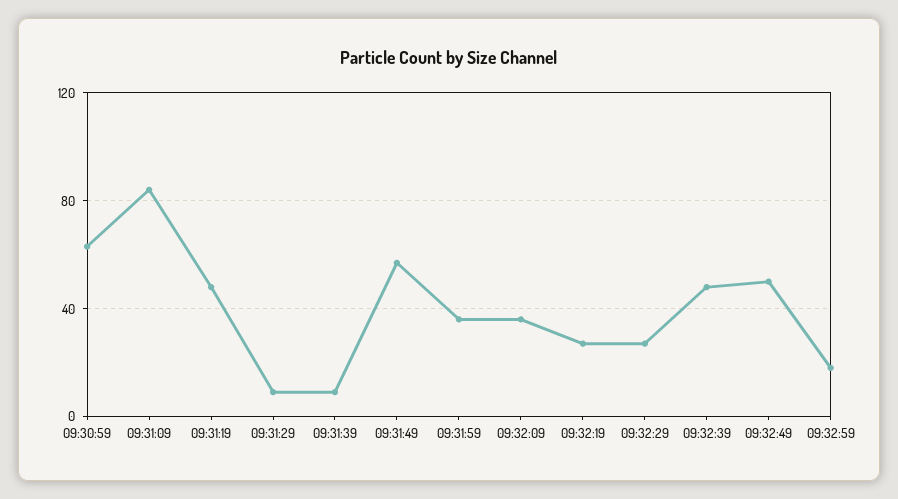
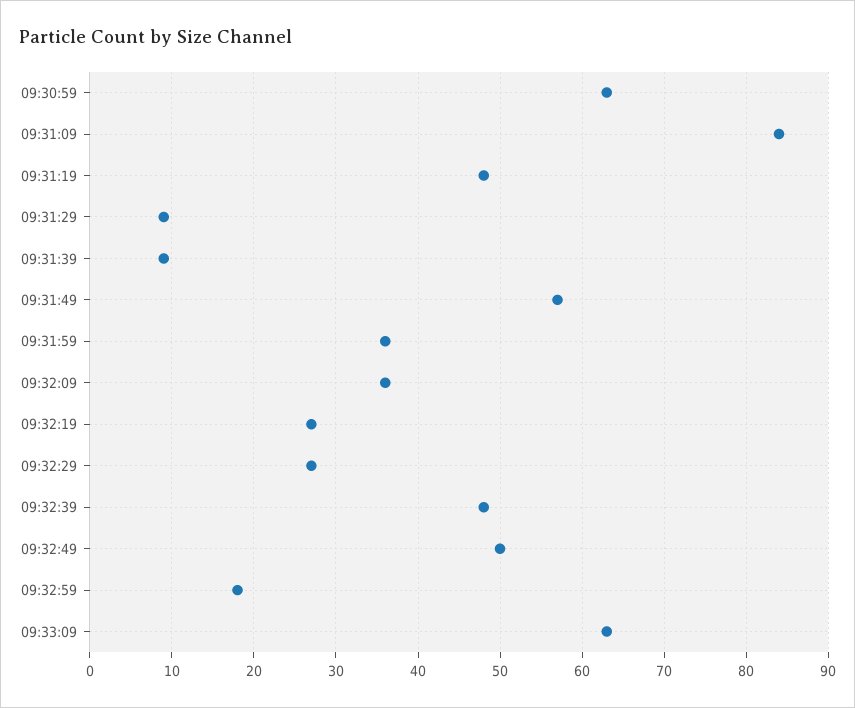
09:33:09: none -> 63

